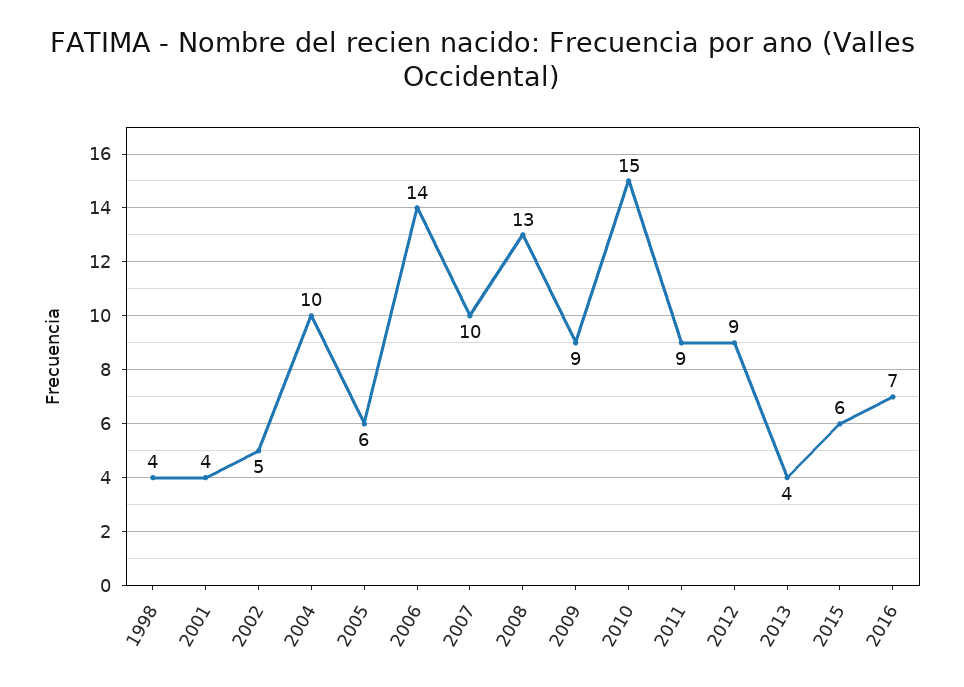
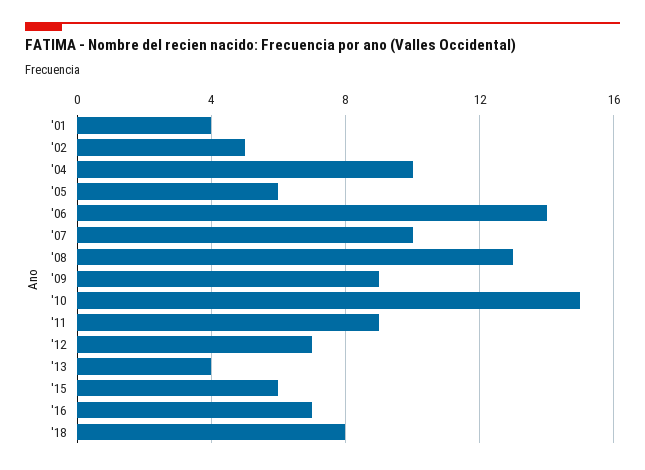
1998: 4 -> none
2012: 9 -> 7
'18: none -> 8

